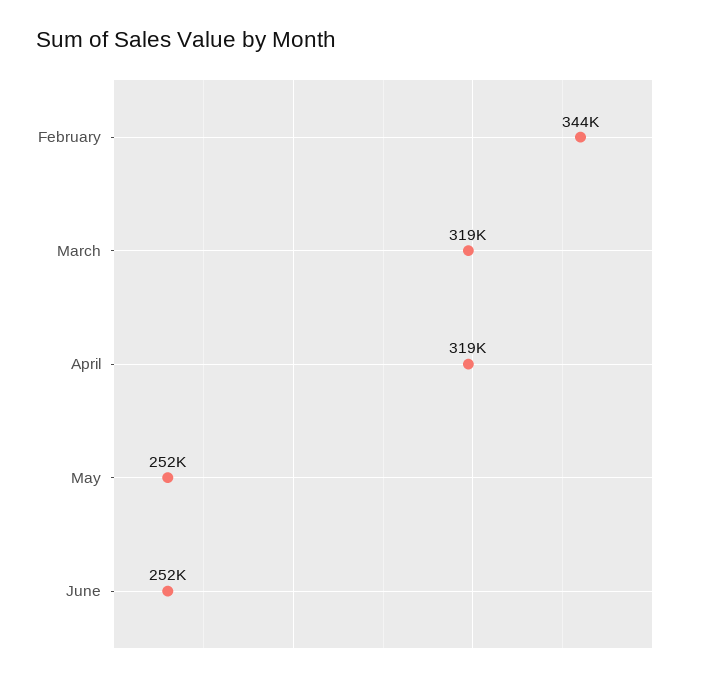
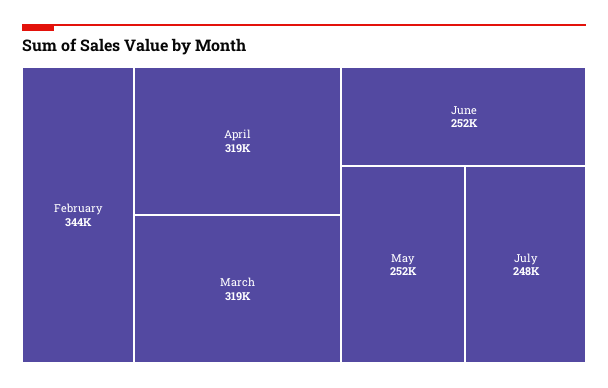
July: none -> 248000

